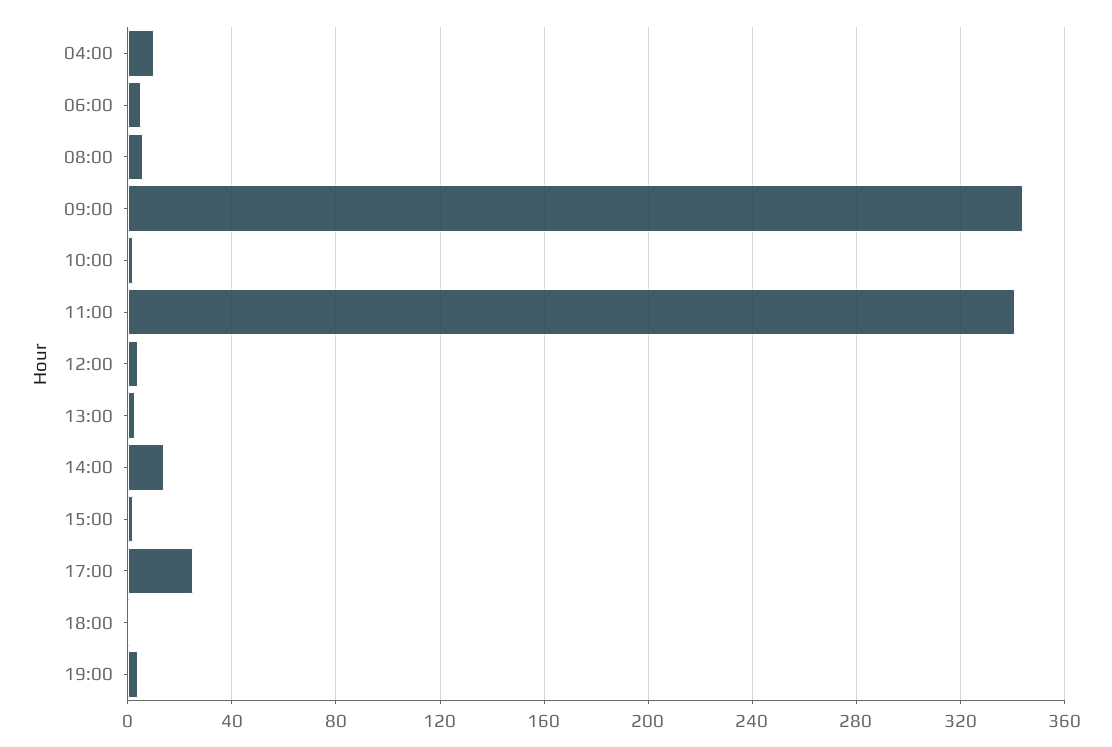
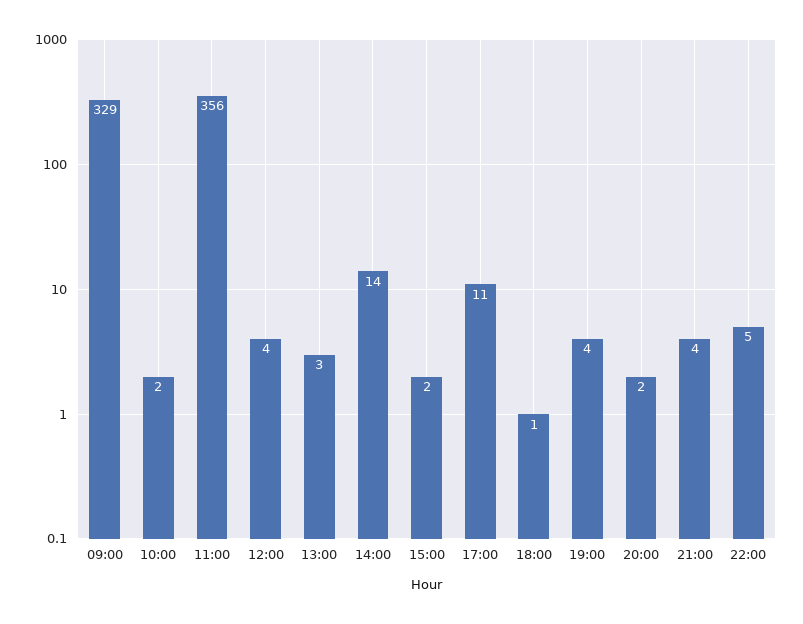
04:00: 10 -> none
06:00: 5 -> none
08:00: 5 -> none
09:00: 345 -> 329
11:00: 340 -> 356
17:00: 25 -> 11
20:00: none -> 2
21:00: none -> 4
22:00: none -> 5

